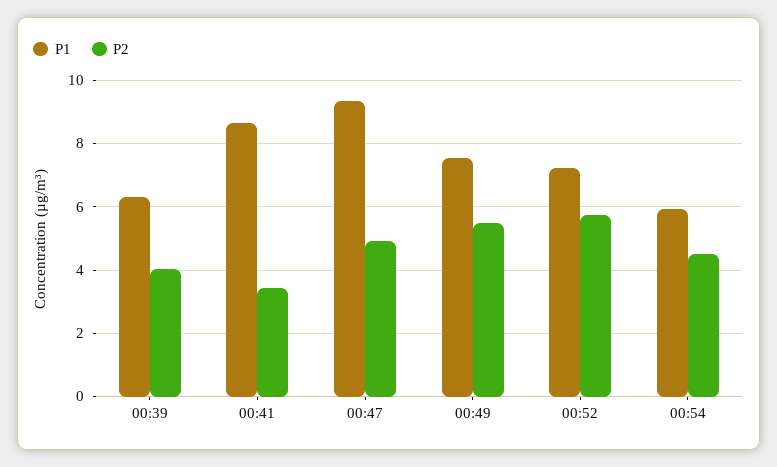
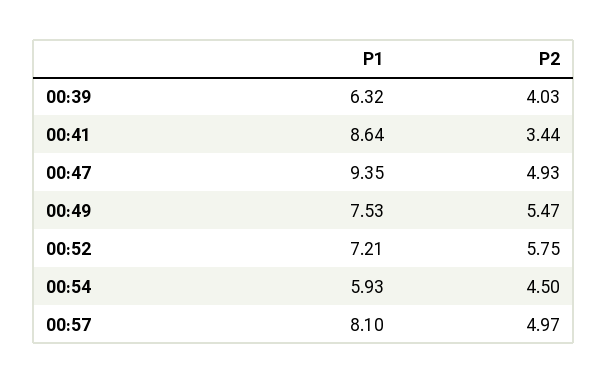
P1, 00:57: none -> 8.1
P2, 00:57: none -> 4.97

